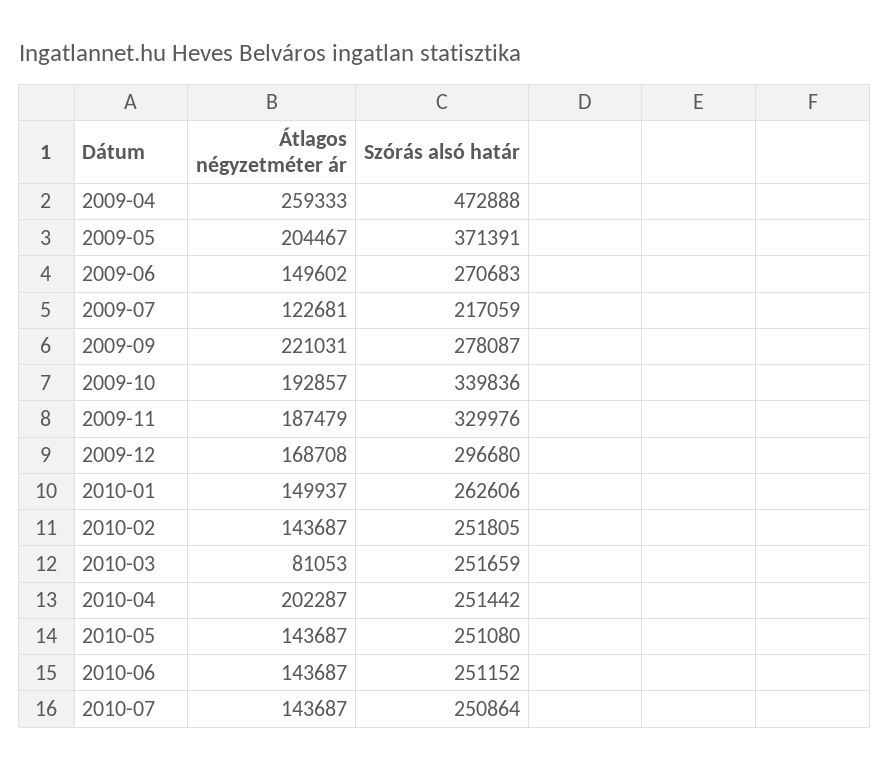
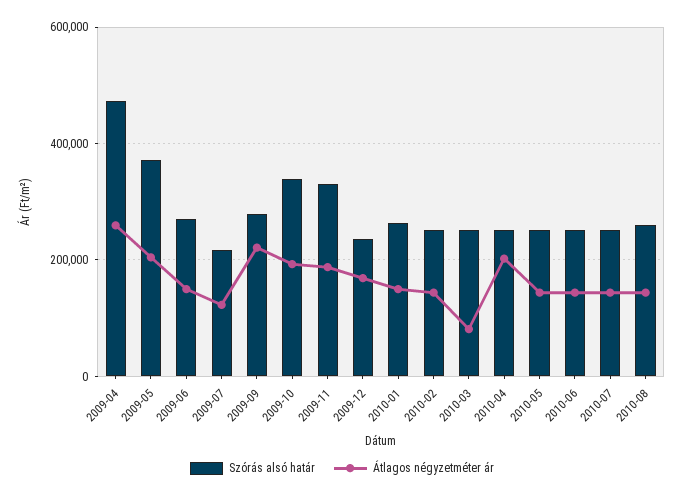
Szórás alsó határ, 2009-12: 296680 -> 240000
Szórás alsó határ, 2010-08: none -> 260000
Átlagos négyzetméter ár, 2010-08: none -> 140000

